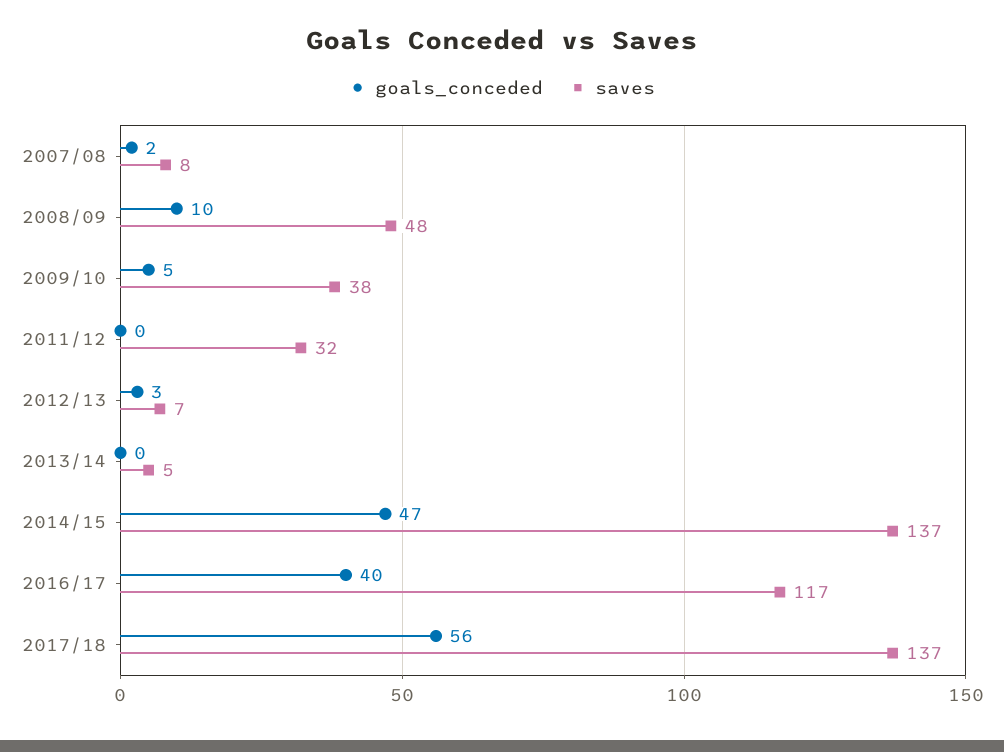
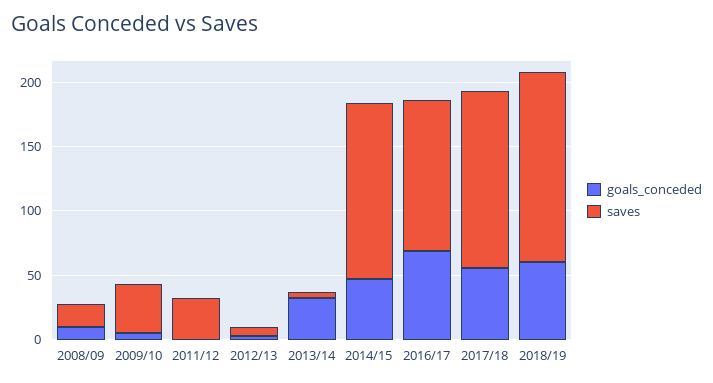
goals_conceded, 2007/08: 2 -> none
saves, 2007/08: 8 -> none
saves, 2008/09: 48 -> 20
goals_conceded, 2013/14: 0 -> 30
goals_conceded, 2016/17: 40 -> 70
goals_conceded, 2018/19: none -> 60
saves, 2018/19: none -> 150

